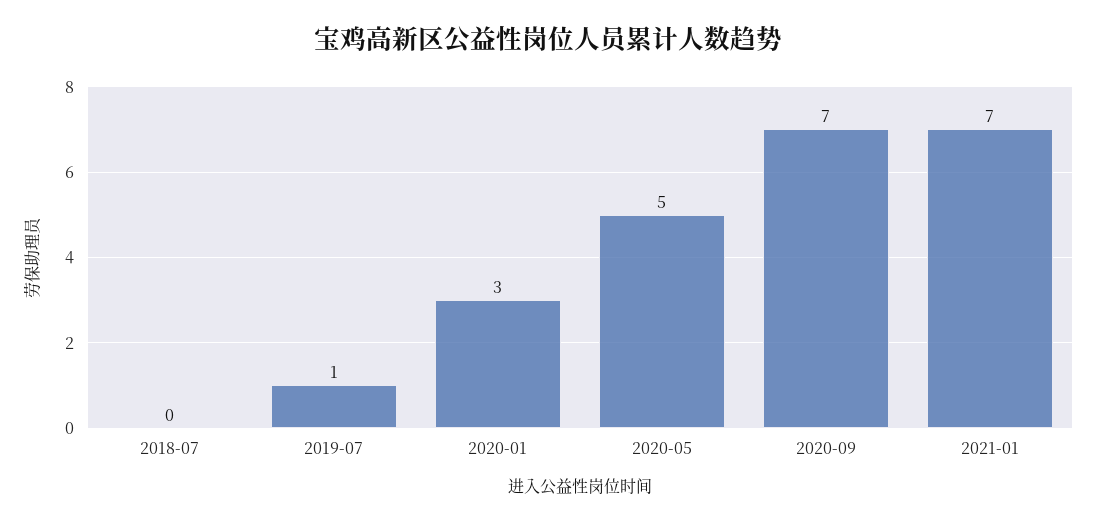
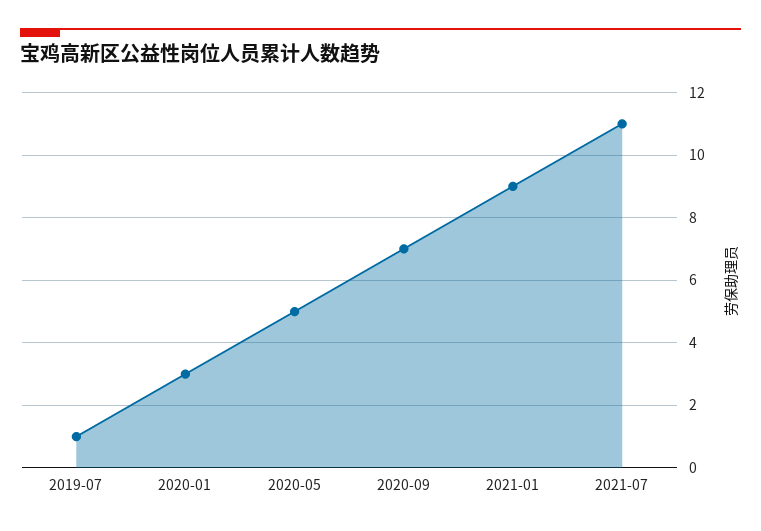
2018-07: 0 -> none
2021-01: 7 -> 9
2021-07: none -> 11

